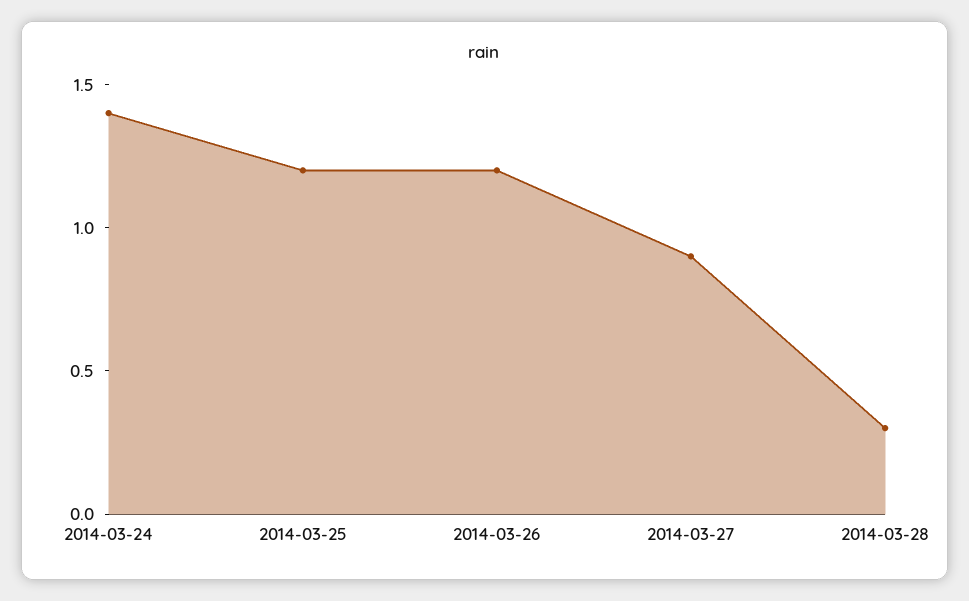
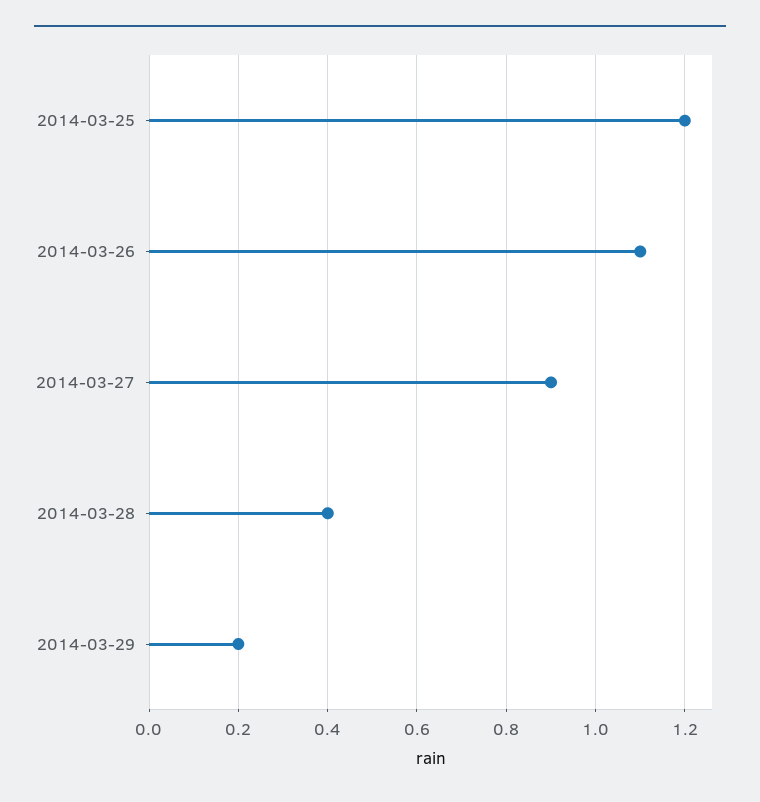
2014-03-24: 1.4 -> none
2014-03-26: 1.2 -> 1.1
2014-03-28: 0.3 -> 0.4
2014-03-29: none -> 0.2

